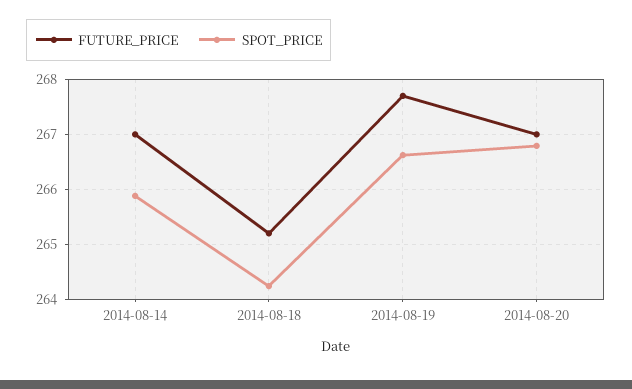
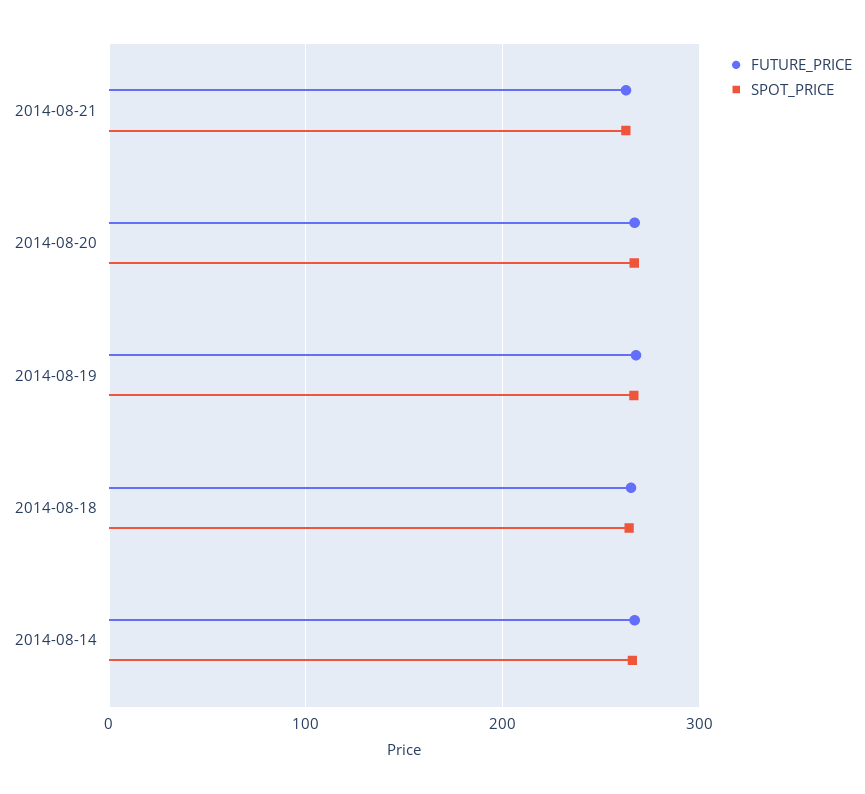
FUTURE_PRICE, 2014-08-21: none -> 260
SPOT_PRICE, 2014-08-21: none -> 260

